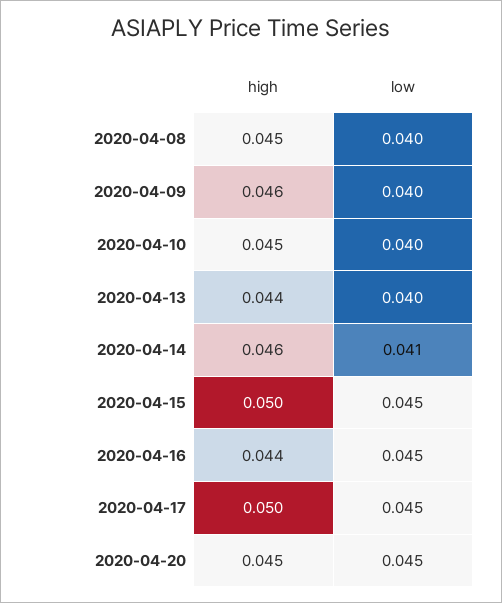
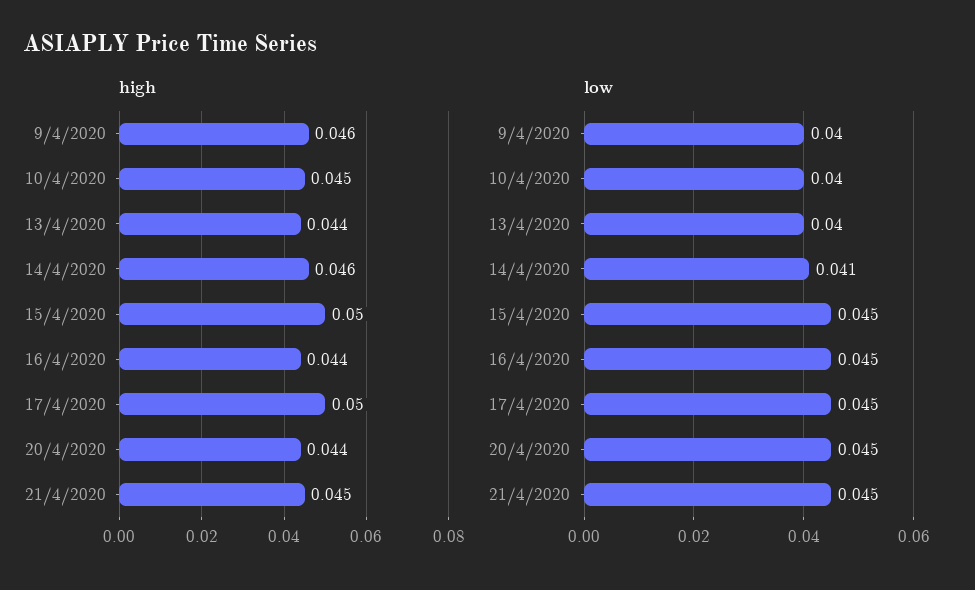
high, 2020-04-08: 0.045 -> none
low, 2020-04-08: 0.04 -> none
high, 2020-04-20: 0.045 -> 0.044
high, 21/4/2020: none -> 0.045
low, 21/4/2020: none -> 0.045

